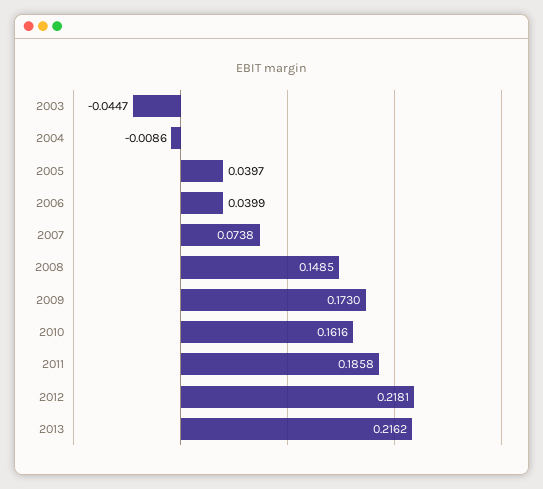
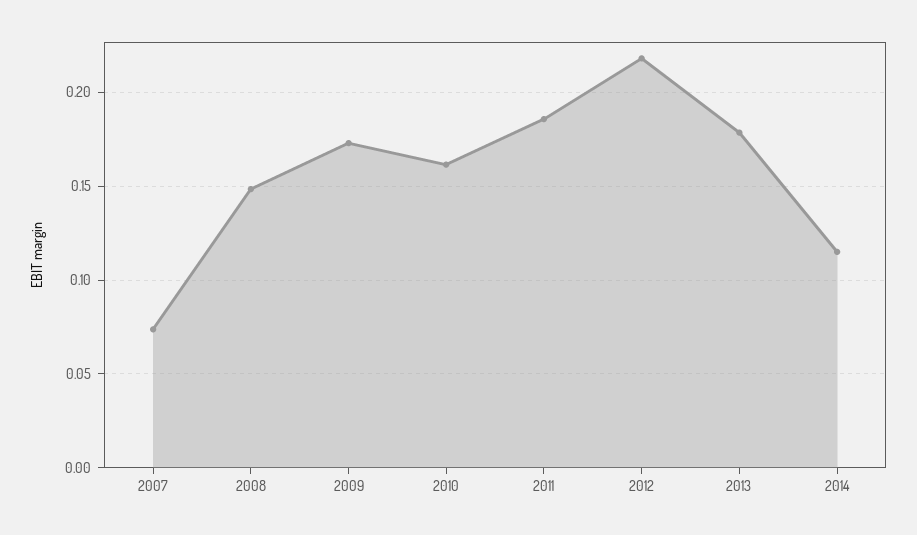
2003: -0.0447 -> none
2004: -0.0086 -> none
2005: 0.0397 -> none
2006: 0.0399 -> none
2013: 0.2162 -> 0.18
2014: none -> 0.115

